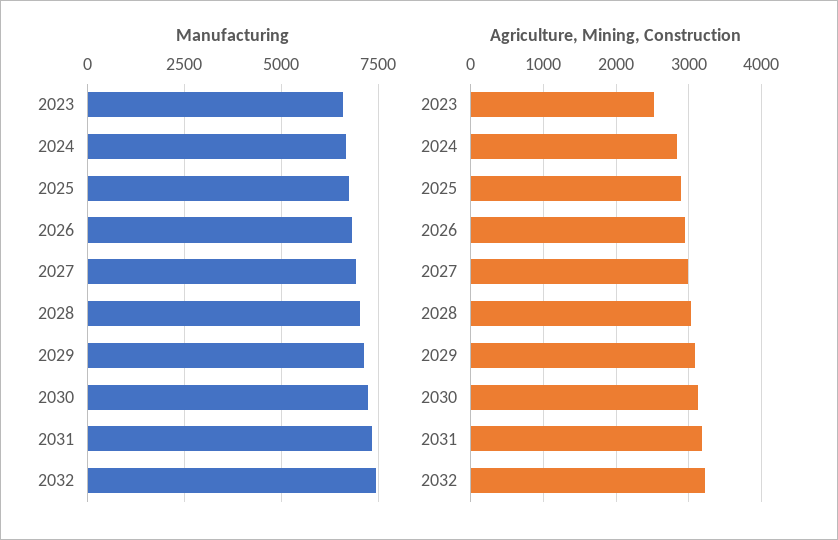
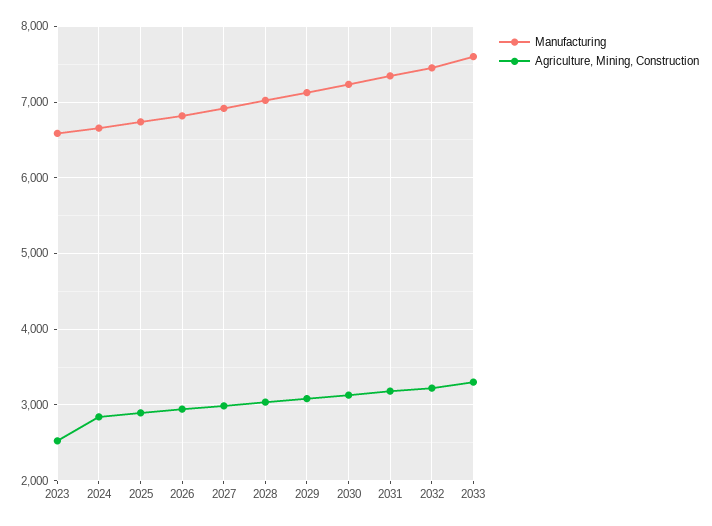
Manufacturing, 2033: none -> 7600
Agriculture, Mining, Construction, 2033: none -> 3300

